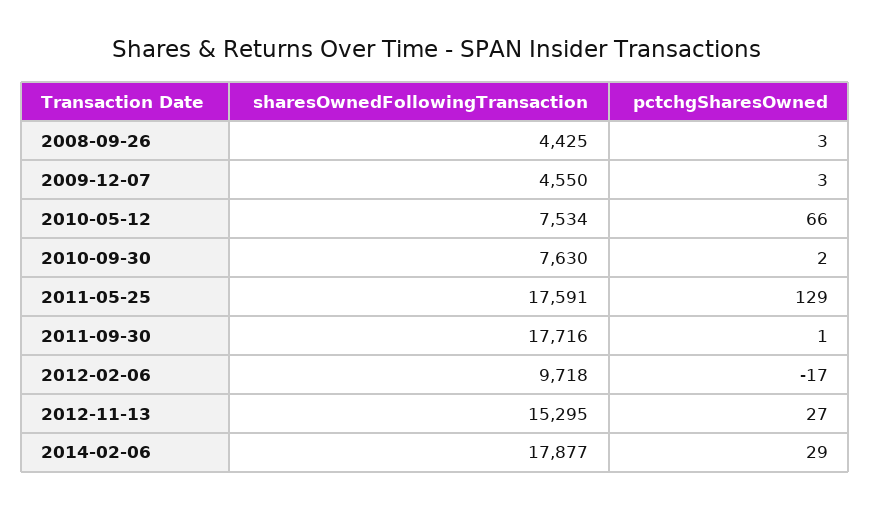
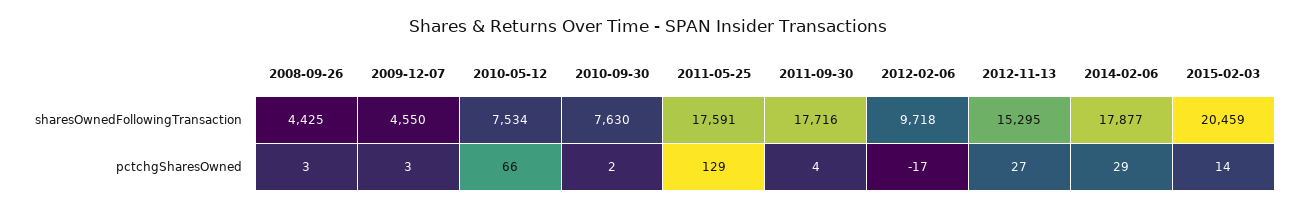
pctchgSharesOwned, 2011-09-30: 1 -> 4
sharesOwnedFollowingTransaction, 2015-02-03: none -> 20459
pctchgSharesOwned, 2015-02-03: none -> 14

